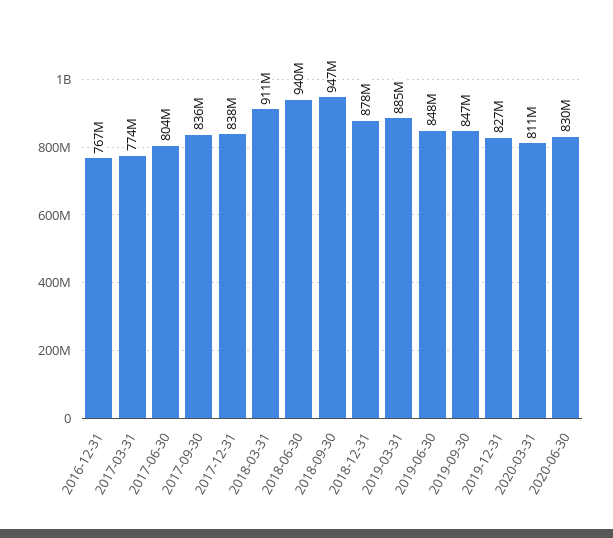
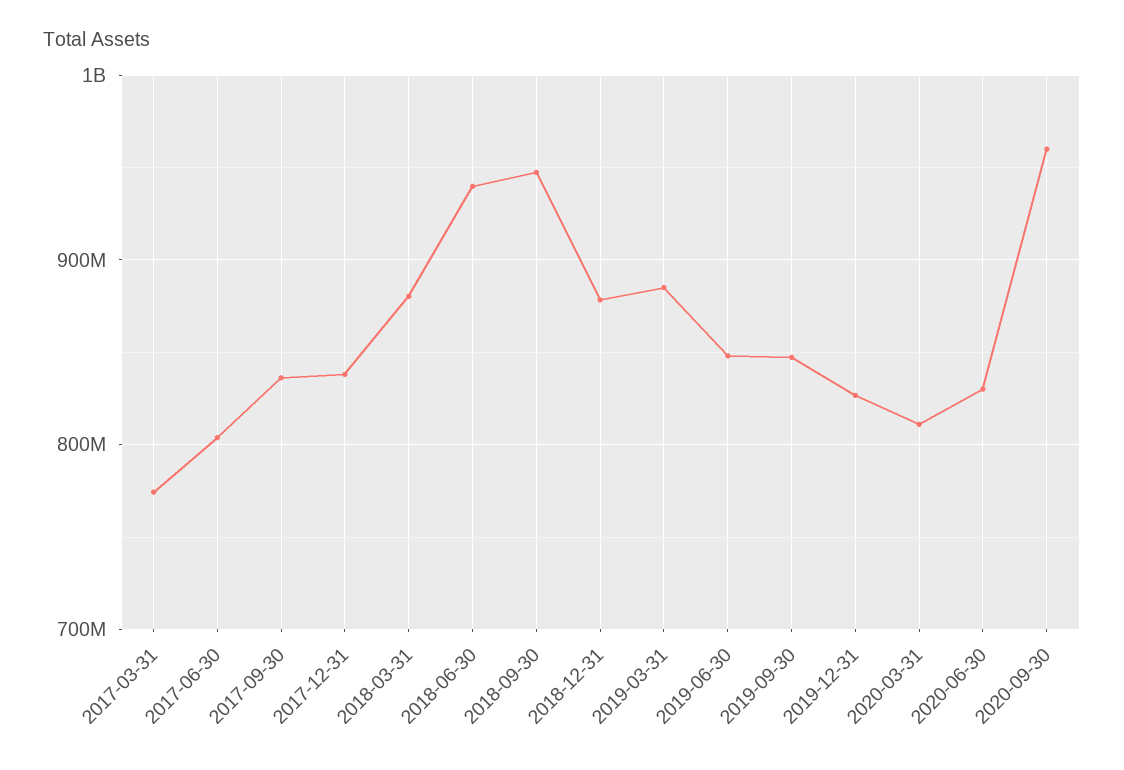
2016-12-31: 767000000 -> none
2018-03-31: 911000000 -> 880000000
2020-09-30: none -> 960000000

